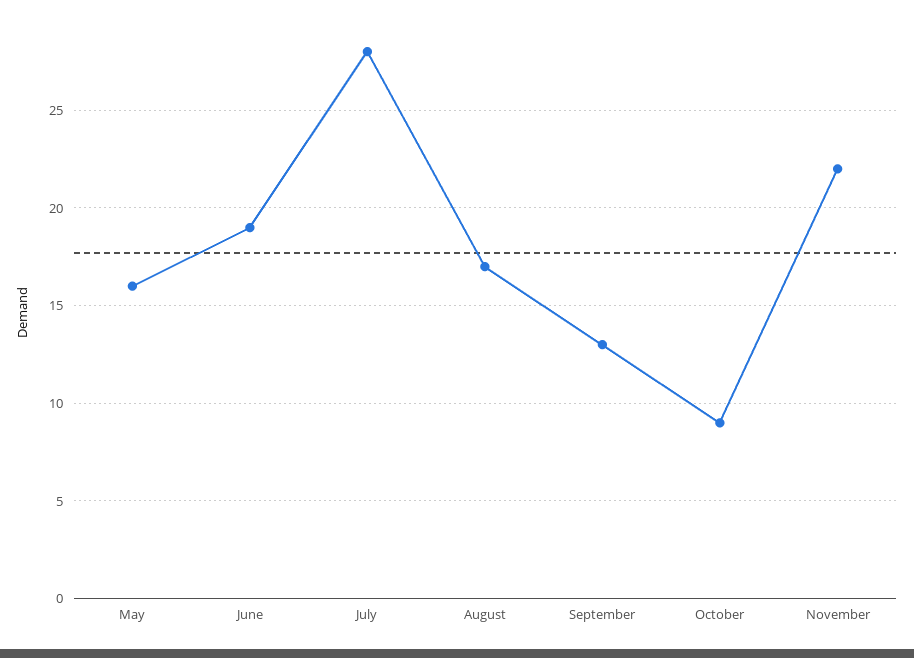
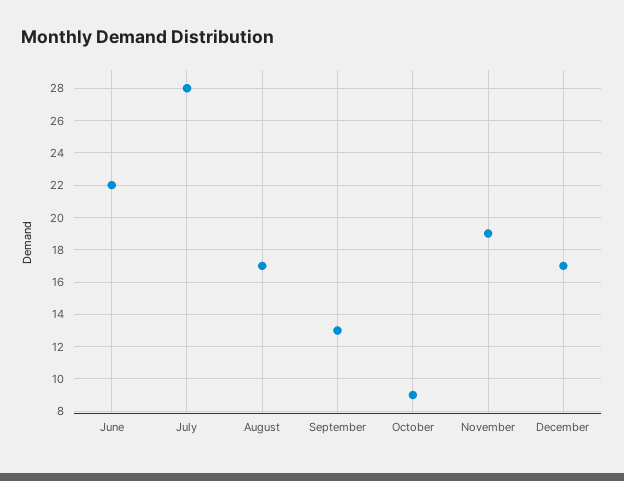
May: 16 -> none
June: 19 -> 22
November: 22 -> 19
December: none -> 17

